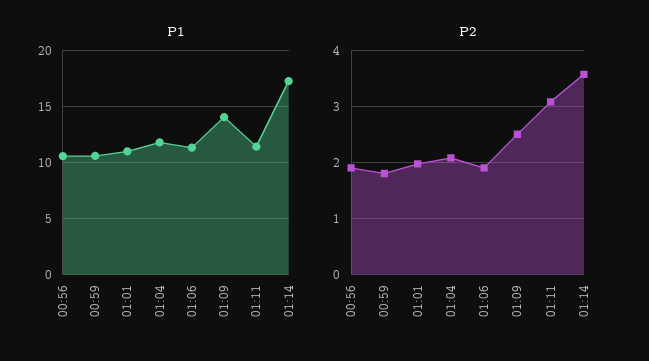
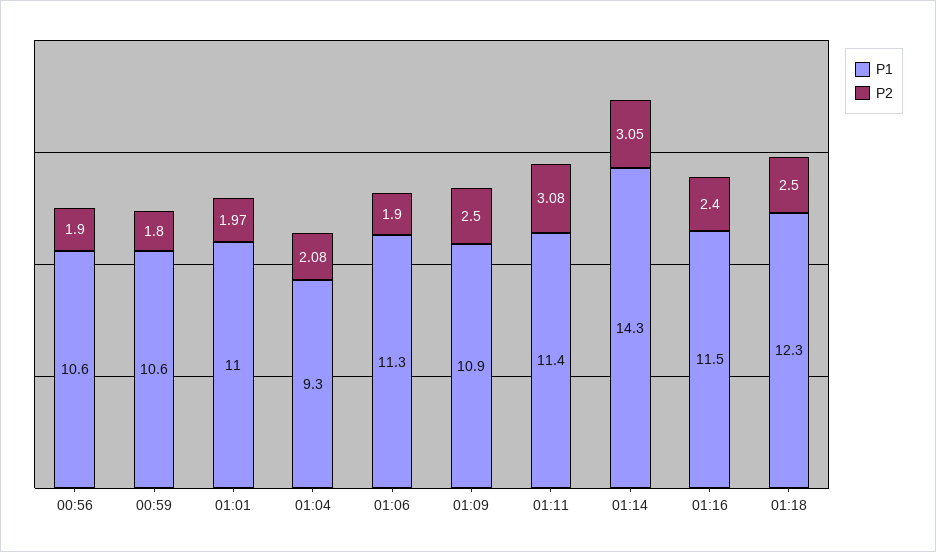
P1, 01:04: 12 -> 9.3
P1, 01:09: 14 -> 10.9
P1, 01:14: 17 -> 14.3
P2, 01:14: 3.6 -> 3.05
P1, 01:16: none -> 11.5
P2, 01:16: none -> 2.4
P1, 01:18: none -> 12.3
P2, 01:18: none -> 2.5

